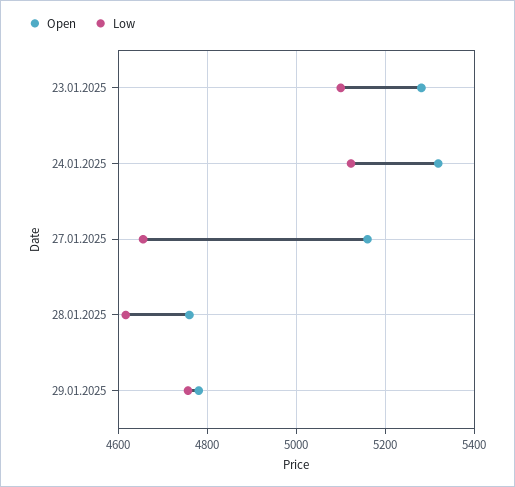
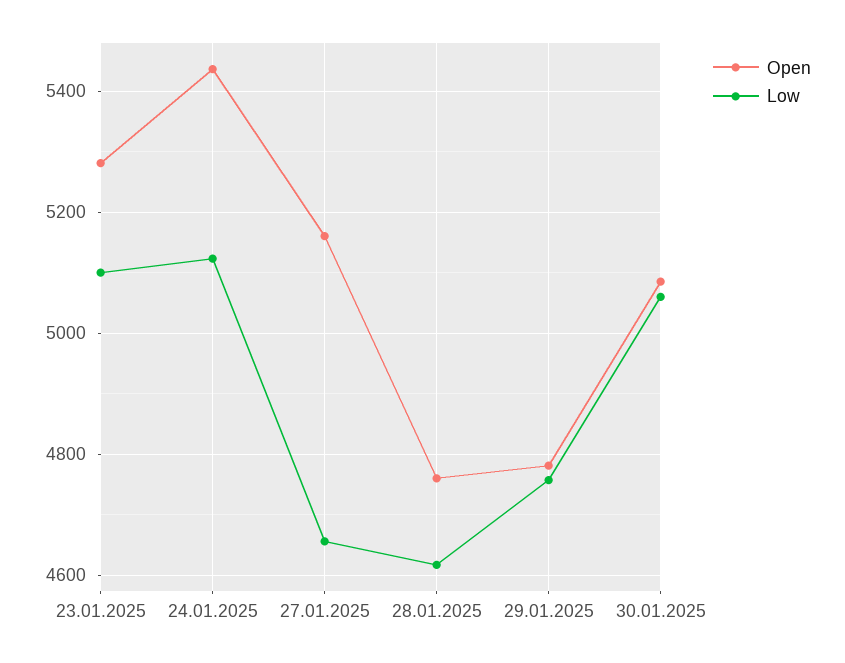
Open, 24.01.2025: 5320 -> 5440
Open, 30.01.2025: none -> 5080
Low, 30.01.2025: none -> 5060

